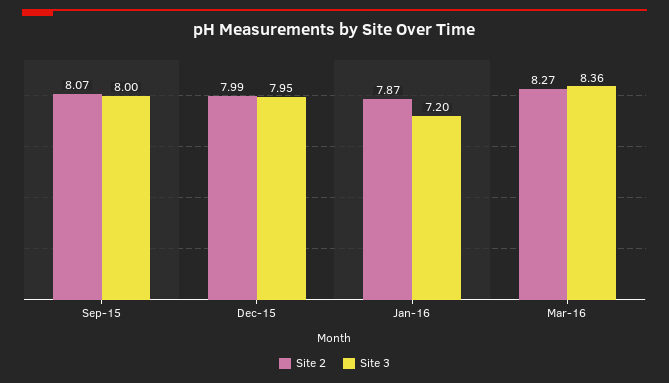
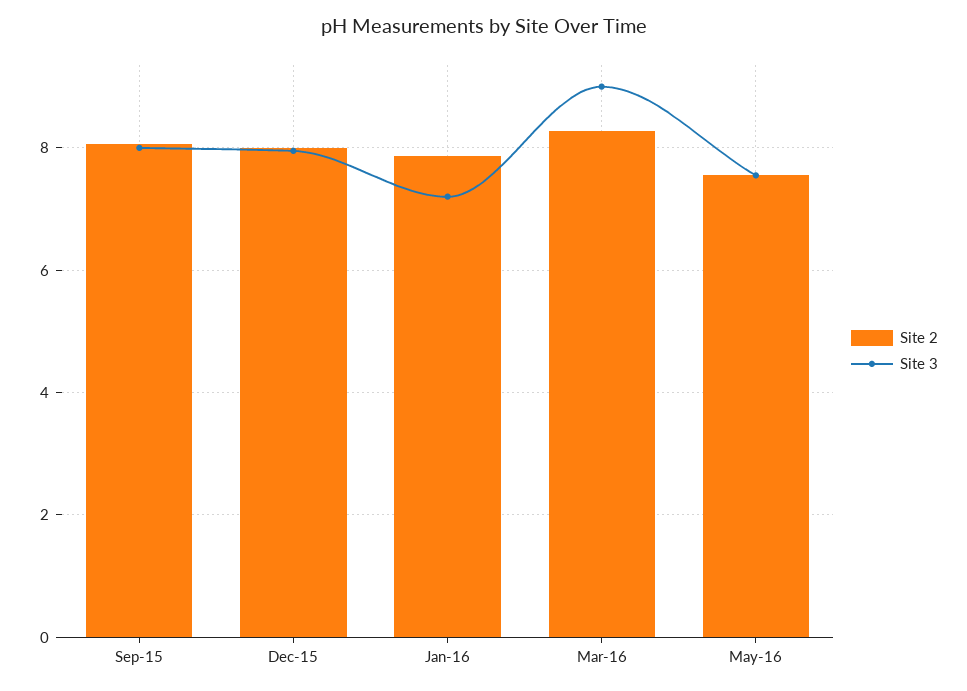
Site 3, Mar-16: 8.36 -> 9
Site 2, May-16: none -> 7.6
Site 3, May-16: none -> 7.6

